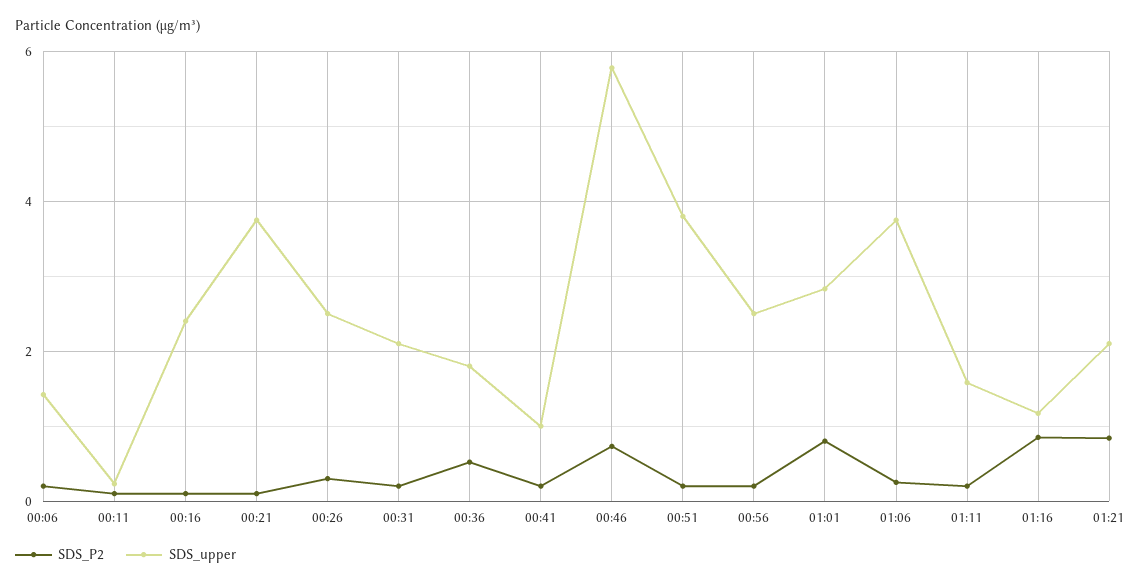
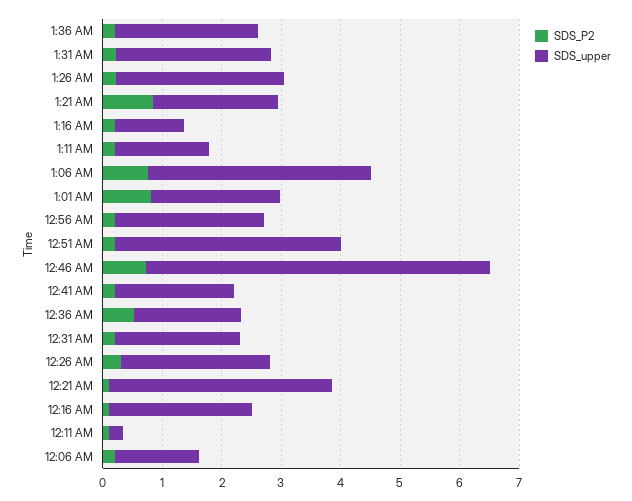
SDS_upper, 00:41: 1 -> 2
SDS_upper, 01:01: 2.8 -> 2.2
SDS_P2, 01:06: 0.2 -> 0.8
SDS_P2, 01:16: 0.8 -> 0.2
SDS_P2, 1:36 AM: none -> 0.2
SDS_upper, 1:36 AM: none -> 2.4
SDS_P2, 1:31 AM: none -> 0.2
SDS_upper, 1:31 AM: none -> 2.6
SDS_P2, 1:26 AM: none -> 0.2
SDS_upper, 1:26 AM: none -> 2.8

